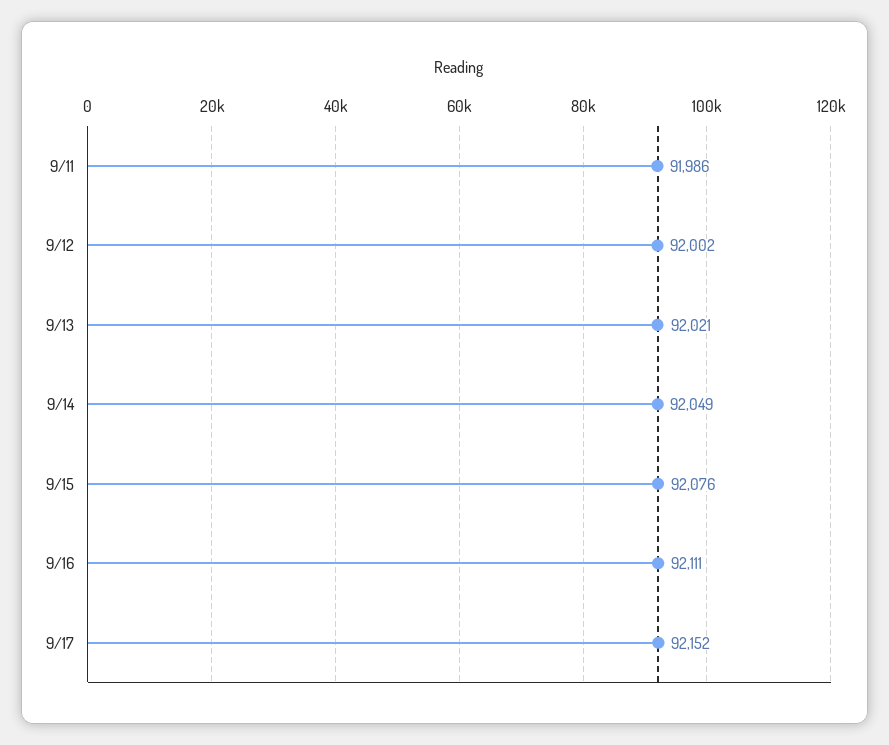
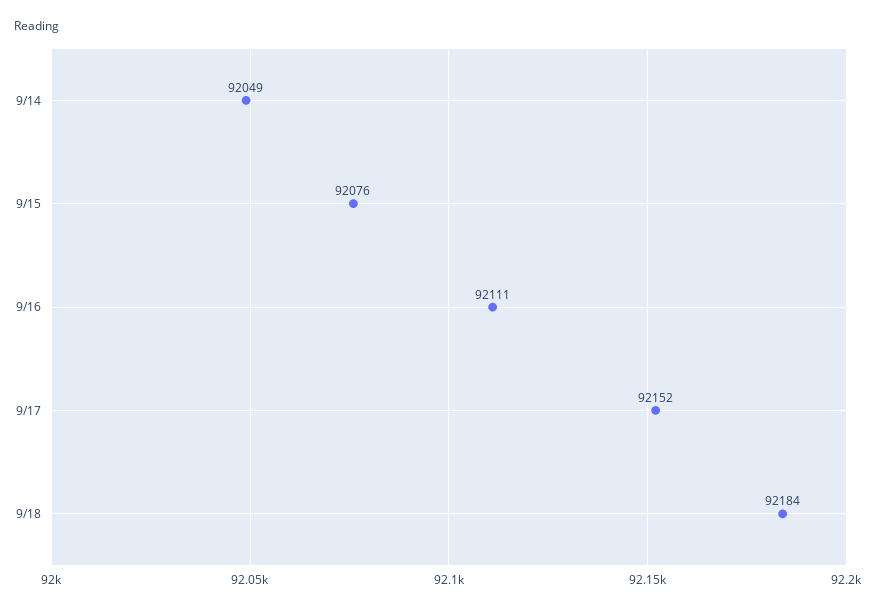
9/11: 91986 -> none
9/12: 92002 -> none
9/13: 92021 -> none
9/18: none -> 92184

